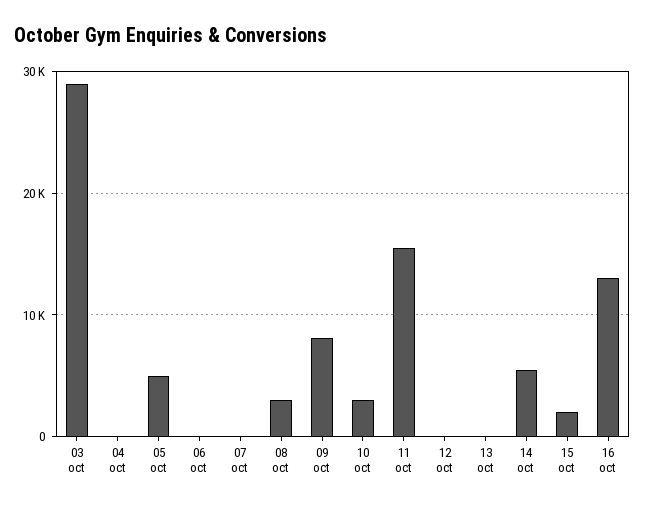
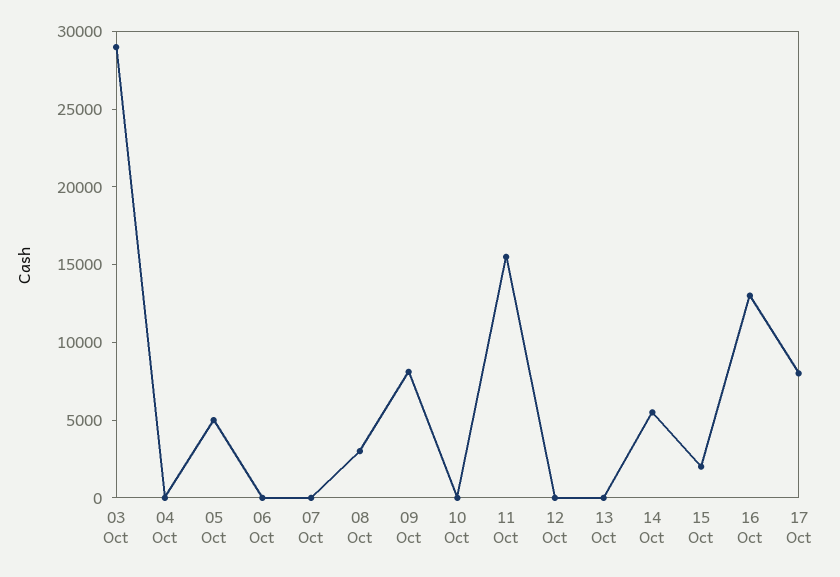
10 oct: 3000 -> 0
17 Oct: none -> 8000

